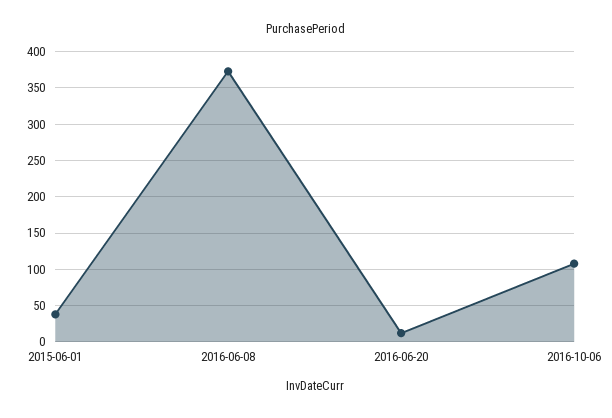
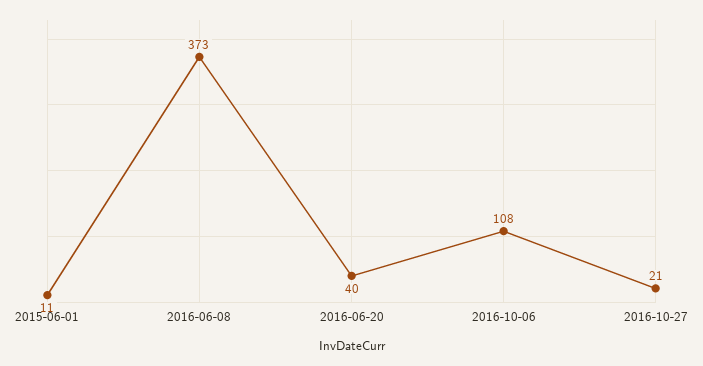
2015-06-01: 40 -> 11
2016-06-20: 10 -> 40
2016-10-27: none -> 21

